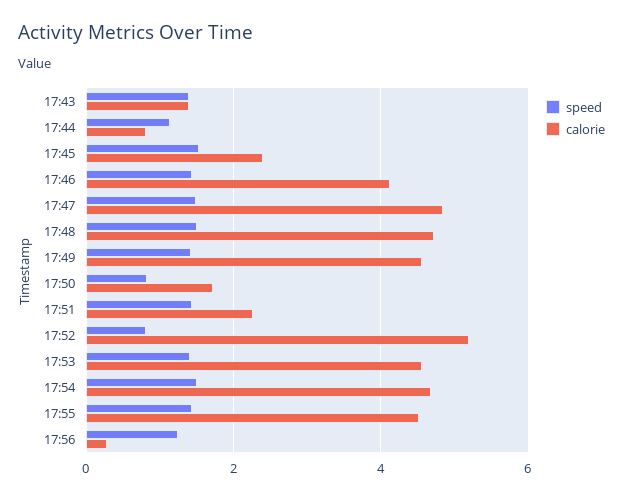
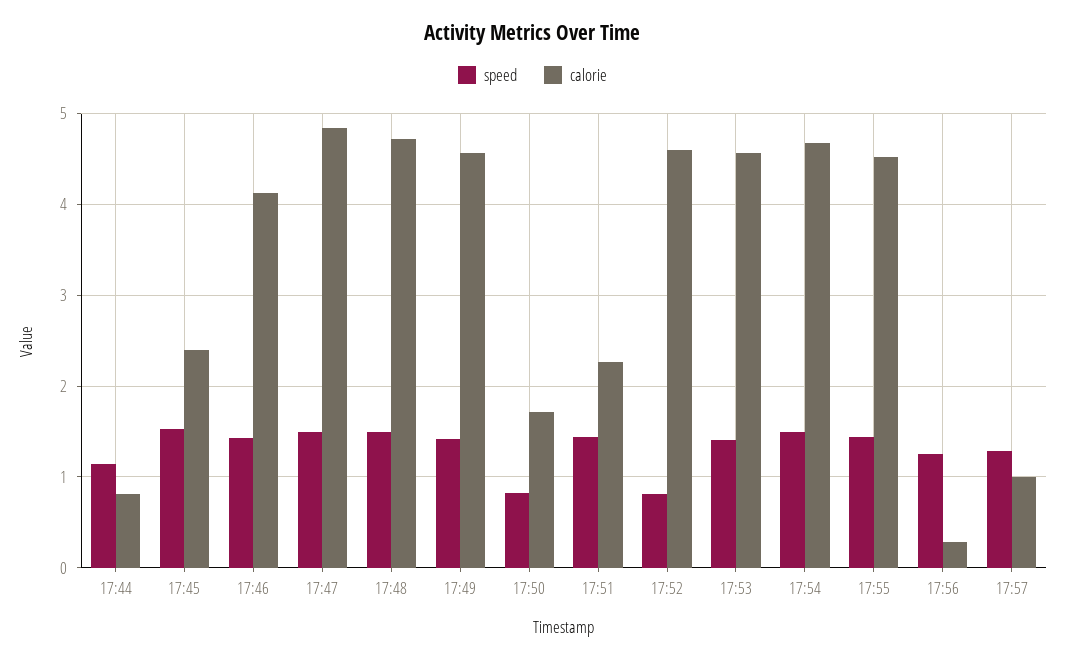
speed, 17:43: 1.4 -> none
calorie, 17:43: 1.4 -> none
calorie, 17:52: 5.2 -> 4.6
speed, 17:57: none -> 1.3
calorie, 17:57: none -> 1

